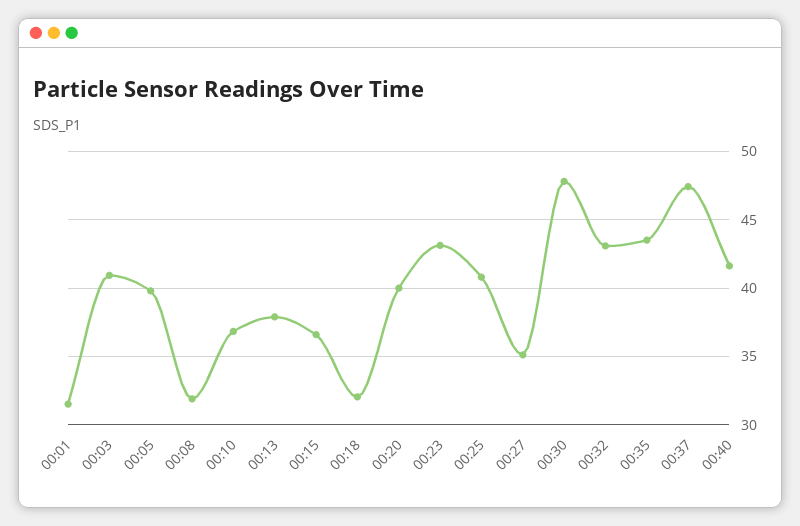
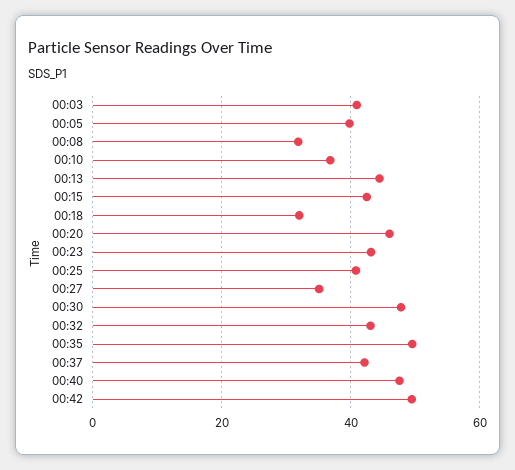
00:01: 31.5 -> none
00:13: 38 -> 44
00:15: 36.5 -> 42
00:20: 40 -> 46
00:35: 43.5 -> 50
00:37: 47.5 -> 42
00:40: 41.5 -> 48
00:42: none -> 50

